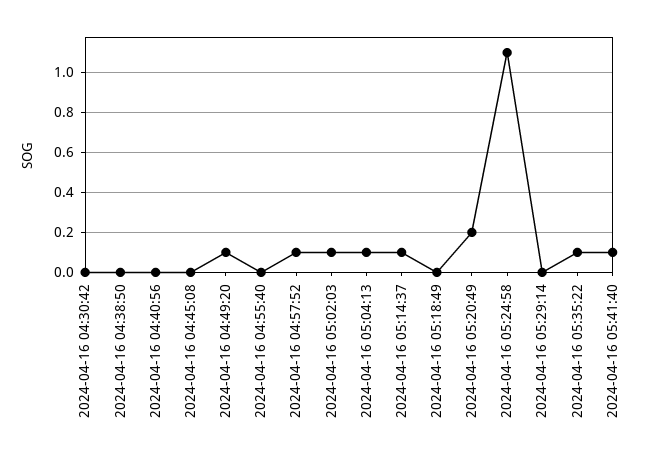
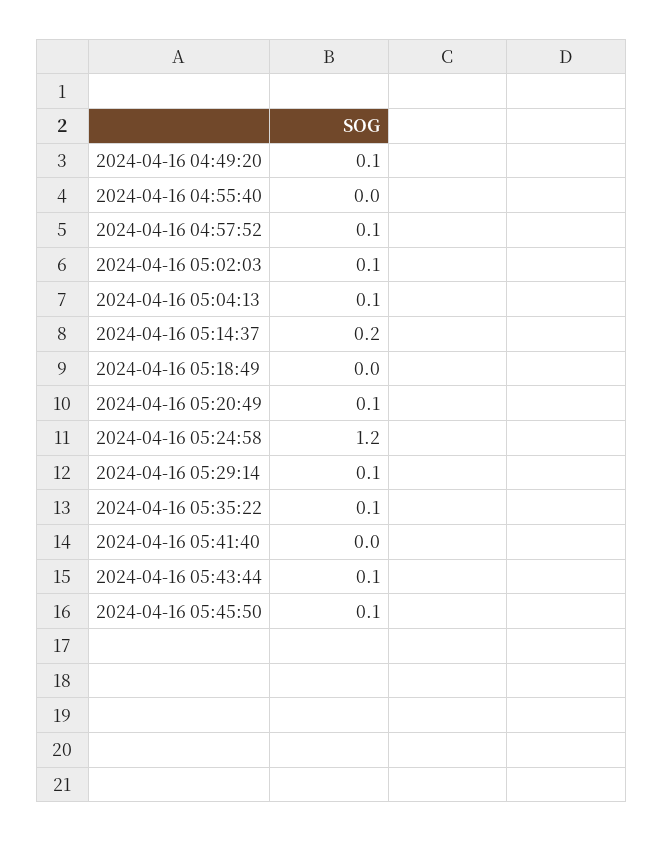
2024-04-16 04:30:42: 0 -> none
2024-04-16 04:38:50: 0 -> none
2024-04-16 04:40:56: 0 -> none
2024-04-16 04:45:08: 0 -> none
2024-04-16 05:14:37: 0.1 -> 0.2
2024-04-16 05:20:49: 0.2 -> 0.1
2024-04-16 05:24:58: 1.1 -> 1.2
2024-04-16 05:29:14: 0 -> 0.1
2024-04-16 05:41:40: 0.1 -> 0
2024-04-16 05:43:44: none -> 0.1
2024-04-16 05:45:50: none -> 0.1

